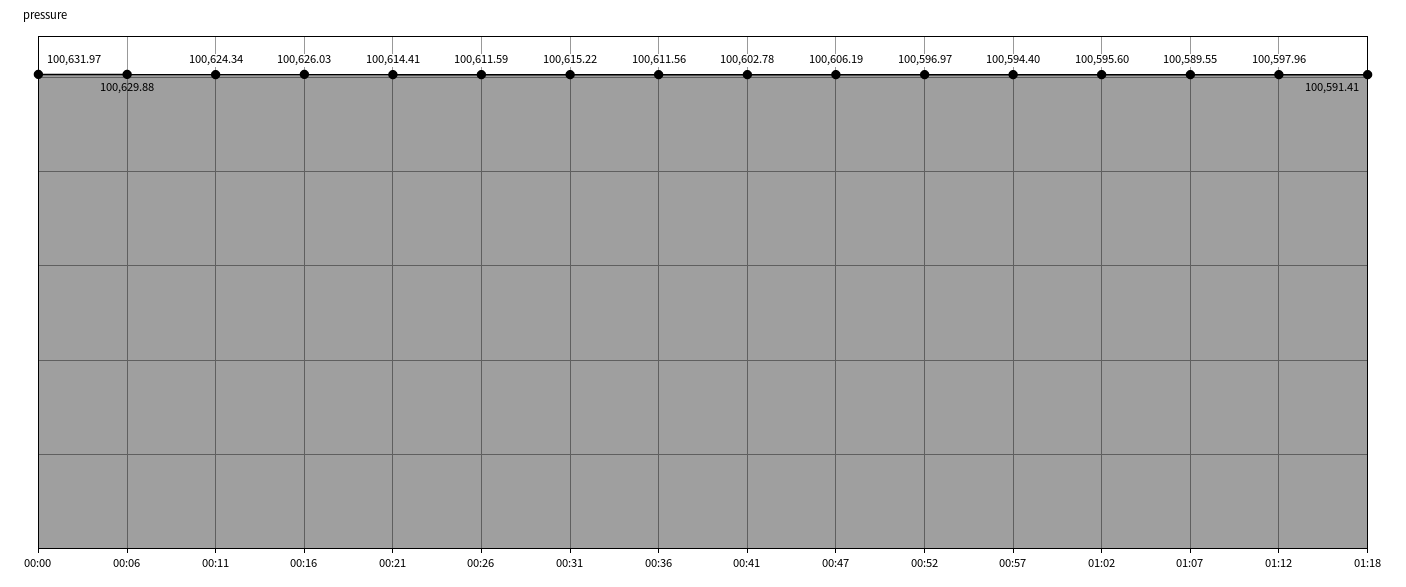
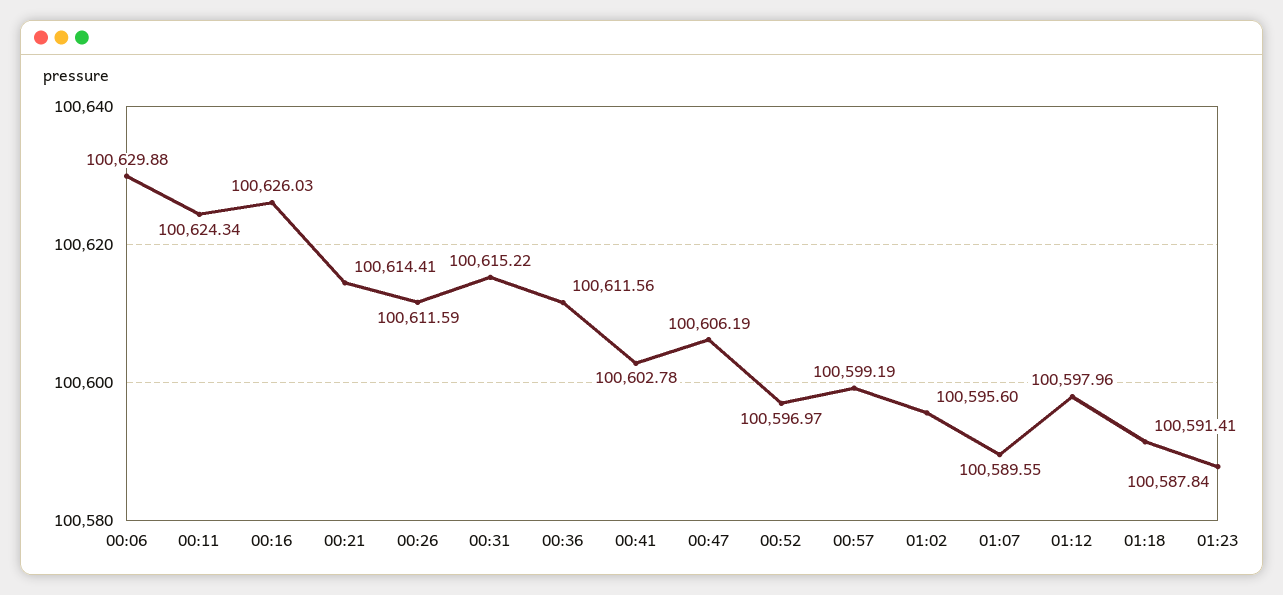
00:00: 100631.97 -> none
00:57: 100594.4 -> 100599.19
01:23: none -> 100587.84

